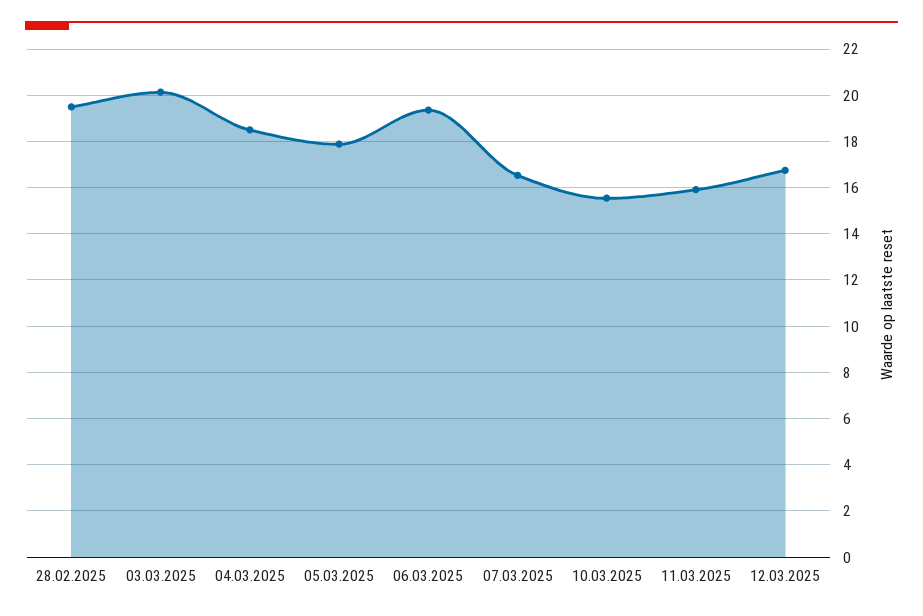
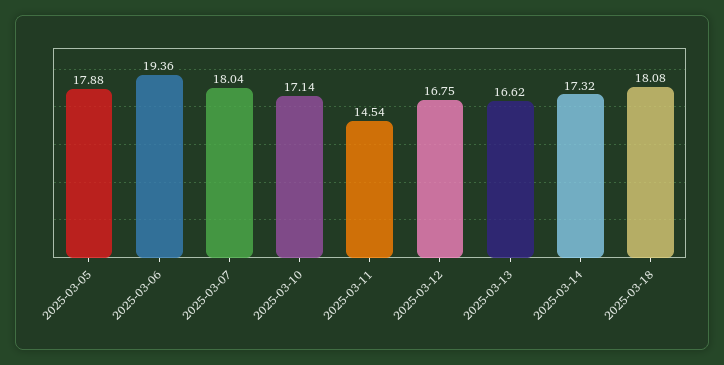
28.02.2025: 19.5 -> none
03.03.2025: 20 -> none
04.03.2025: 18.5 -> none
07.03.2025: 16.5 -> 18.04
10.03.2025: 15.5 -> 17.14
11.03.2025: 16 -> 14.54
2025-03-13: none -> 16.62
2025-03-14: none -> 17.32
2025-03-18: none -> 18.08

